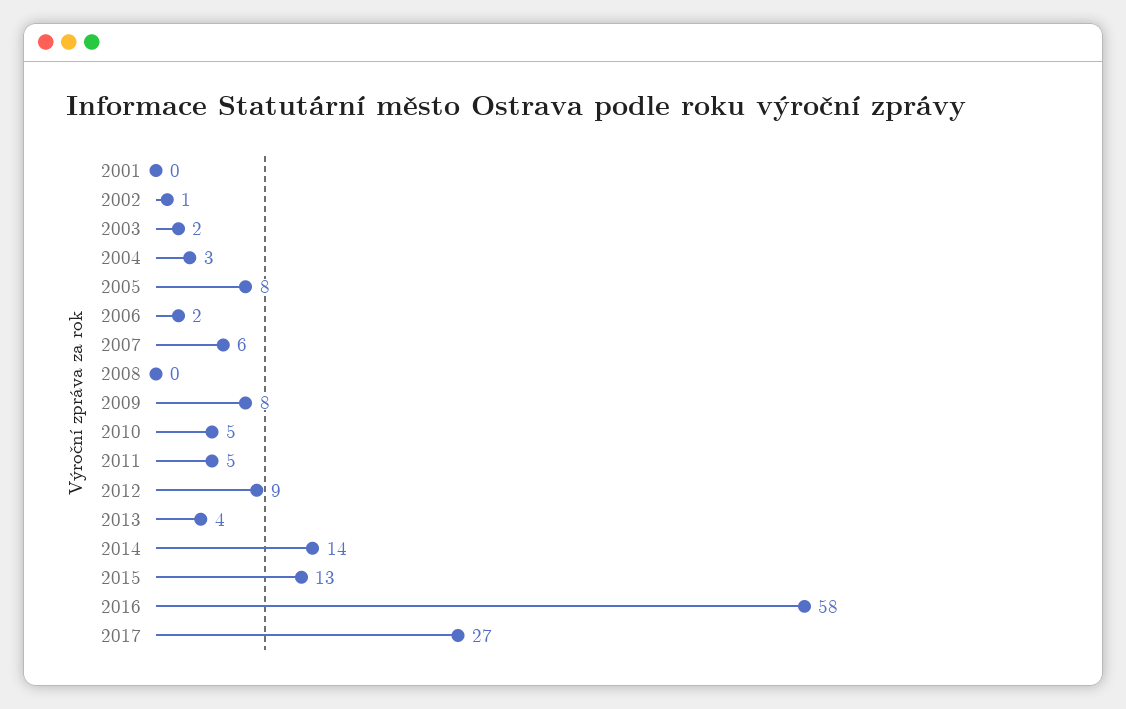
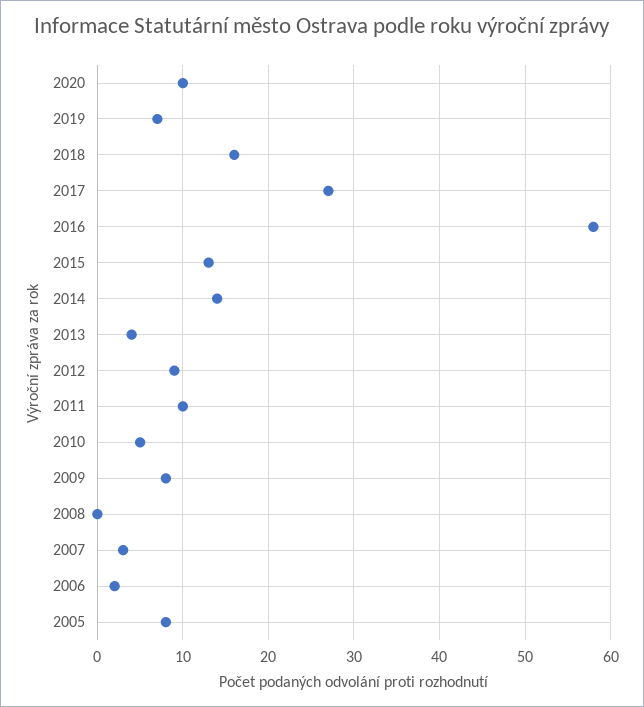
2001: 0 -> none
2002: 1 -> none
2003: 2 -> none
2004: 3 -> none
2007: 6 -> 3
2011: 5 -> 10
2020: none -> 10
2019: none -> 7
2018: none -> 16

